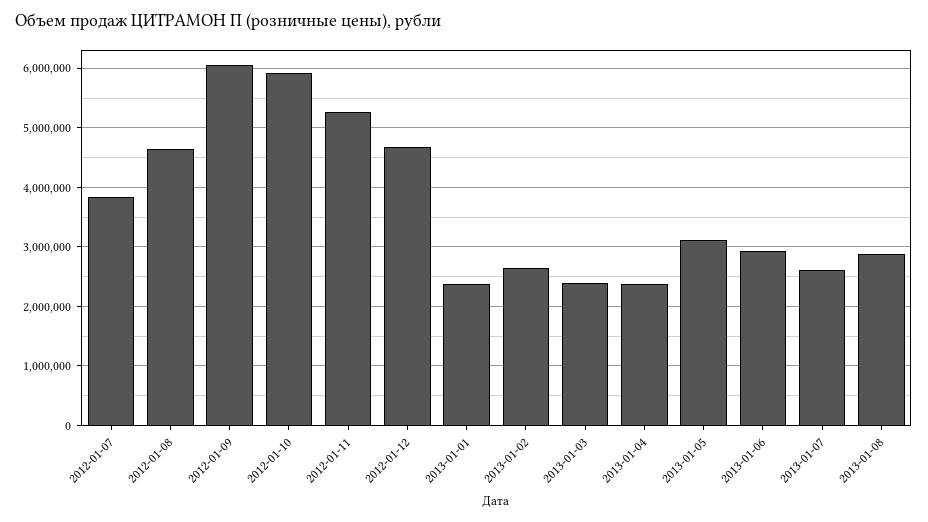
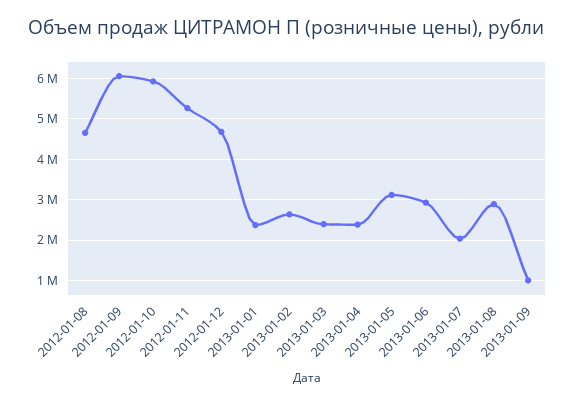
2012-01-07: 3800000 -> none
2013-01-07: 2600000 -> 2000000
2013-01-09: none -> 1000000

